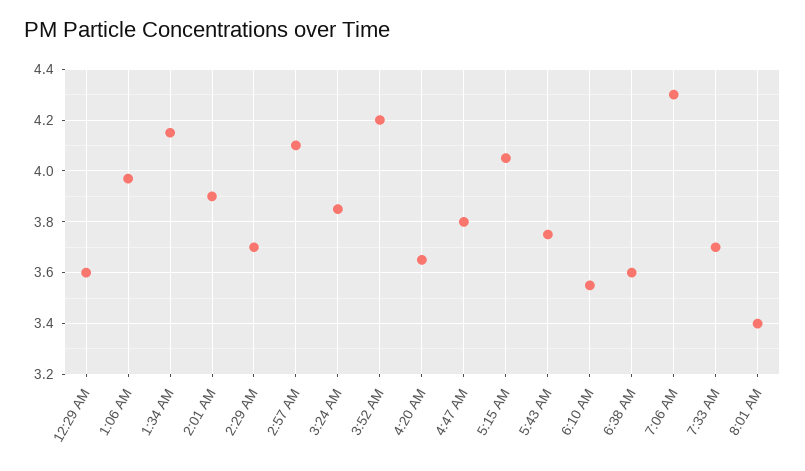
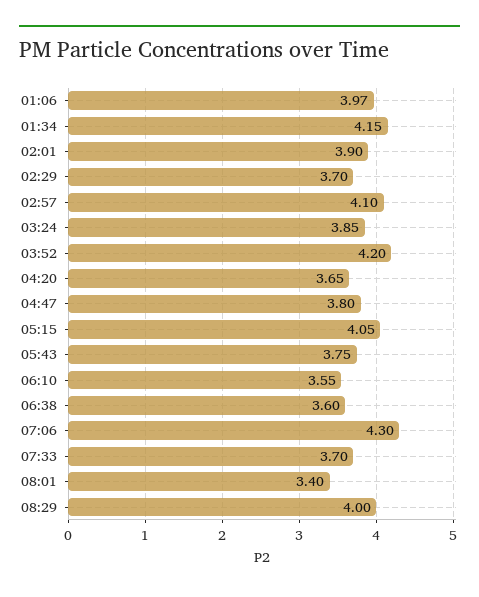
12:29 AM: 3.6 -> none
08:29: none -> 4

